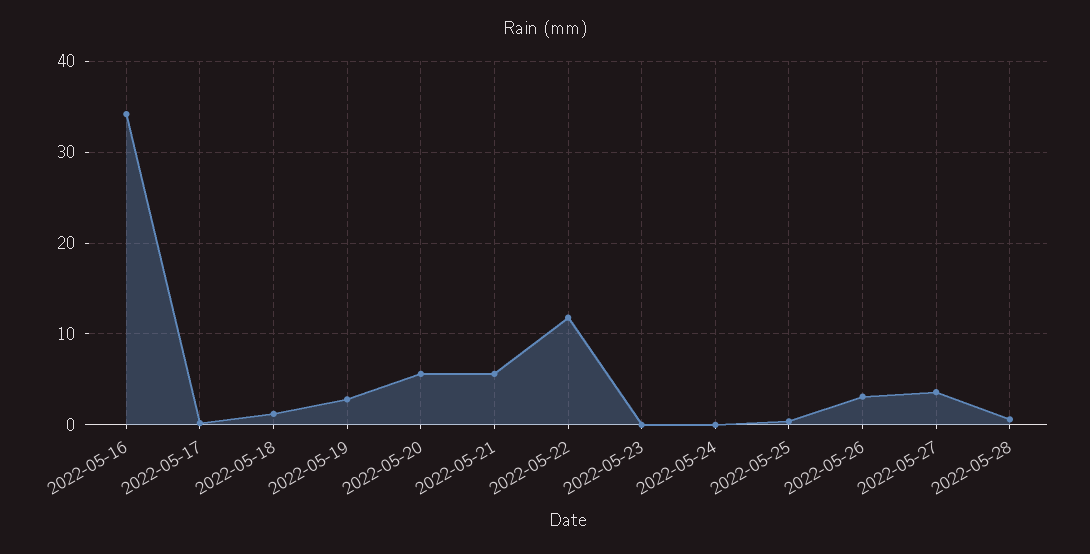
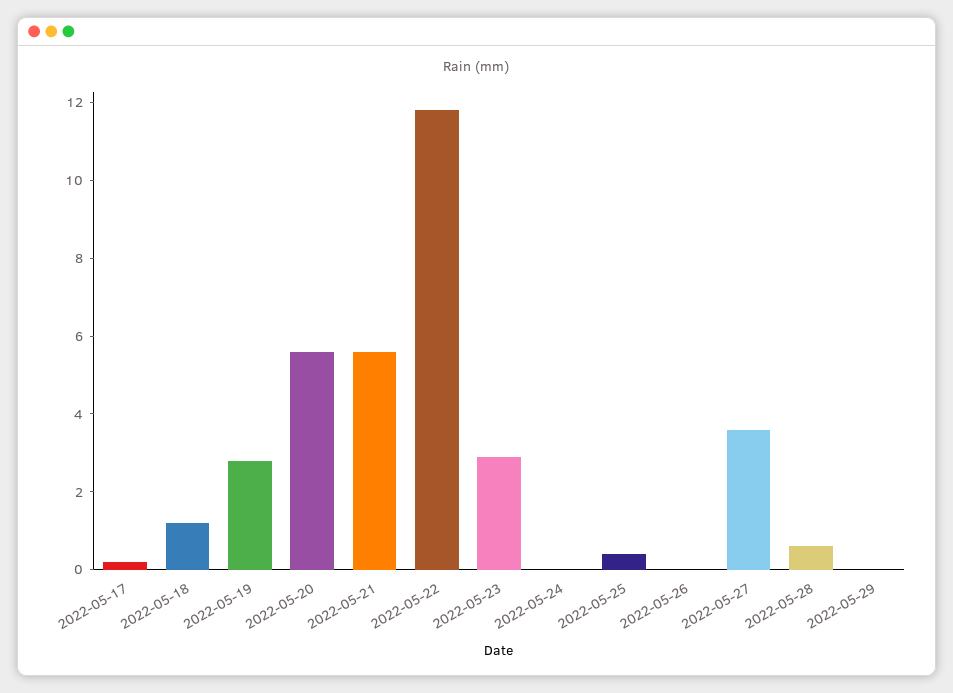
2022-05-16: 34 -> none
2022-05-23: 0 -> 3
2022-05-26: 3 -> 0
2022-05-29: none -> 0

